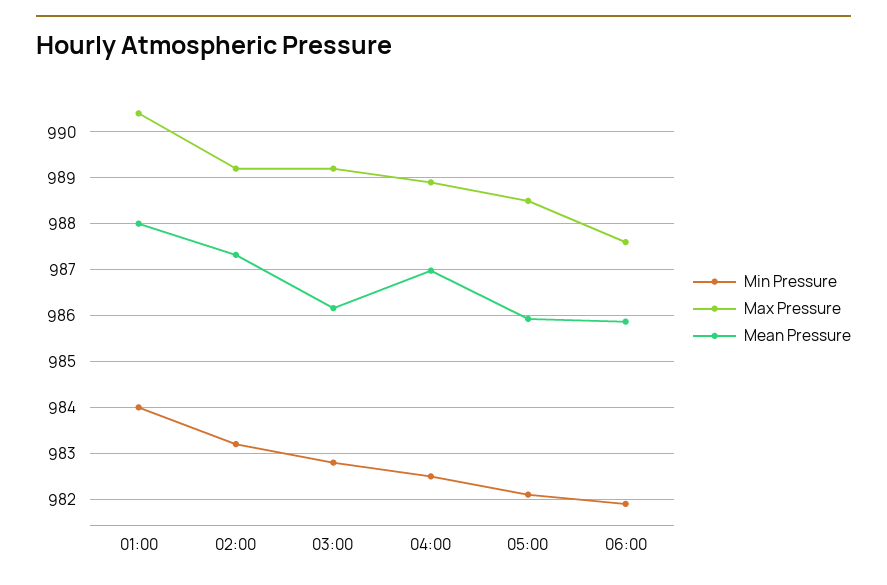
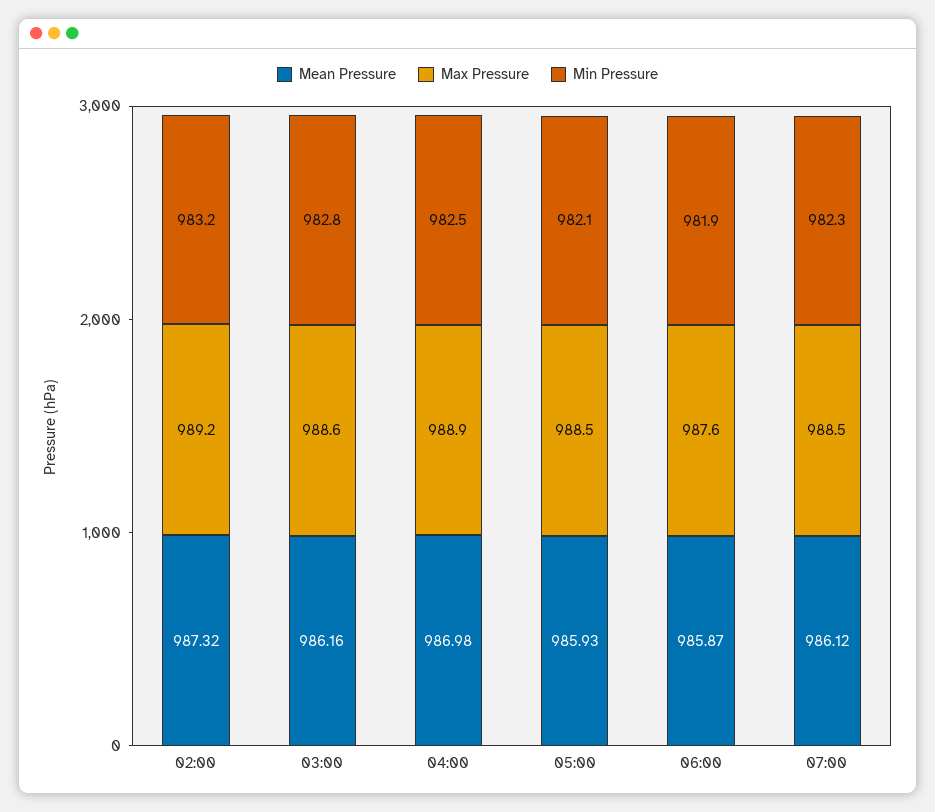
Min Pressure, 01:00: 984 -> none
Max Pressure, 01:00: 990.4 -> none
Mean Pressure, 01:00: 988 -> none
Max Pressure, 03:00: 989.2 -> 988.6
Mean Pressure, 07:00: none -> 986.12
Max Pressure, 07:00: none -> 988.5
Min Pressure, 07:00: none -> 982.3

